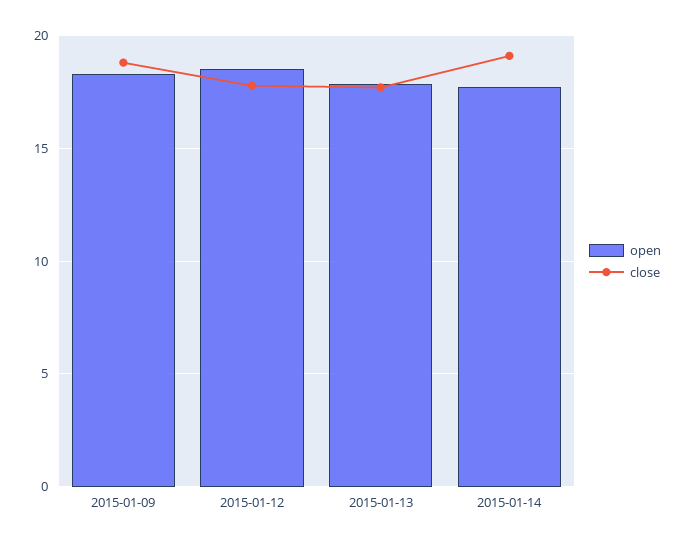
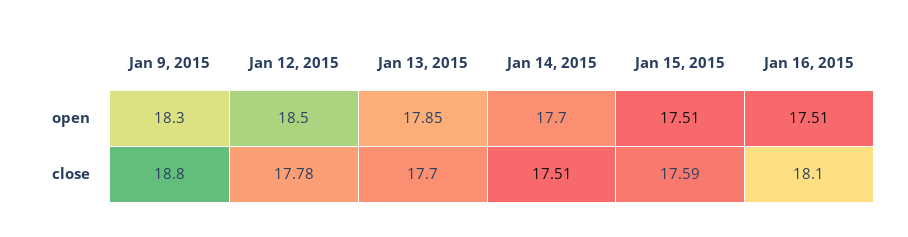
close, 2015-01-14: 19 -> 17.51
open, Jan 15, 2015: none -> 17.51
open, Jan 16, 2015: none -> 17.51
close, Jan 15, 2015: none -> 17.59
close, Jan 16, 2015: none -> 18.1

